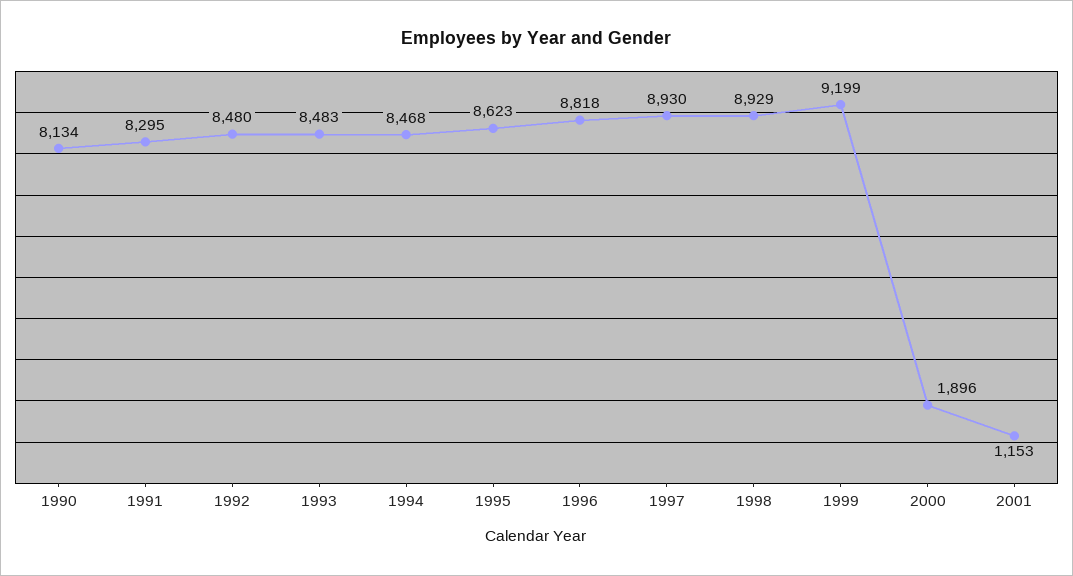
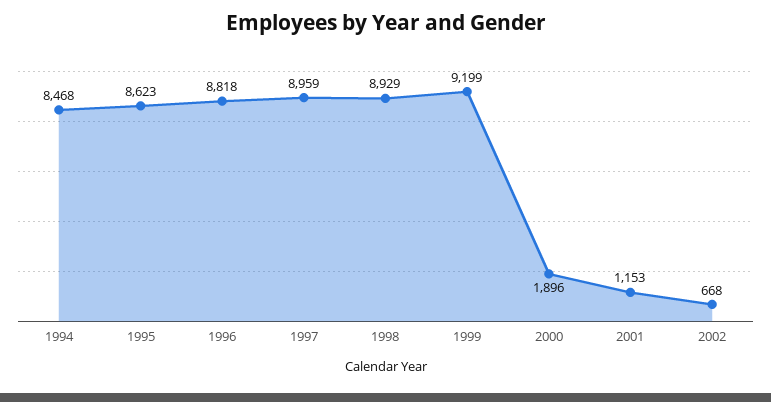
1990: 8134 -> none
1991: 8295 -> none
1992: 8480 -> none
1993: 8483 -> none
1997: 8930 -> 8959
2002: none -> 668

